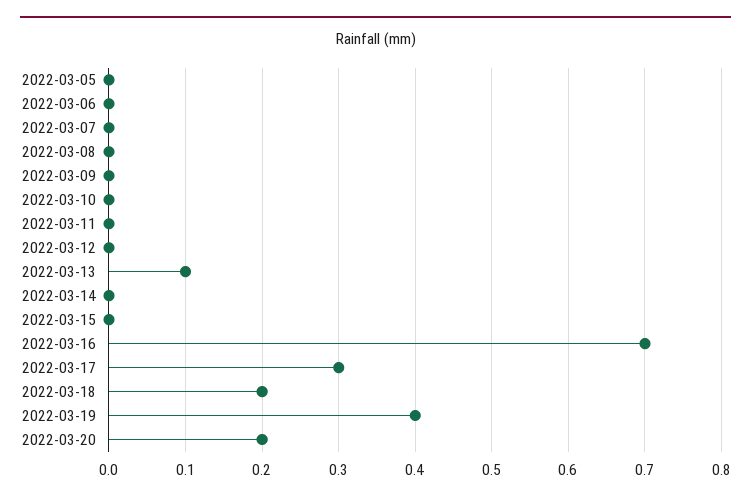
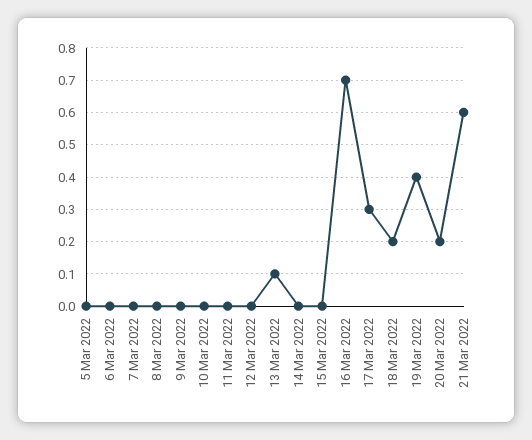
21 Mar 2022: none -> 0.6

